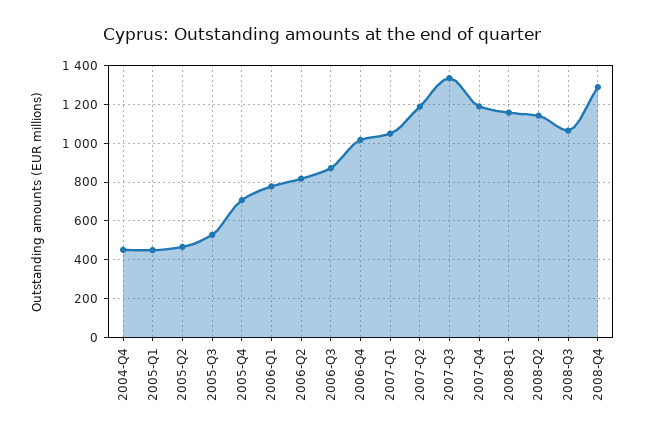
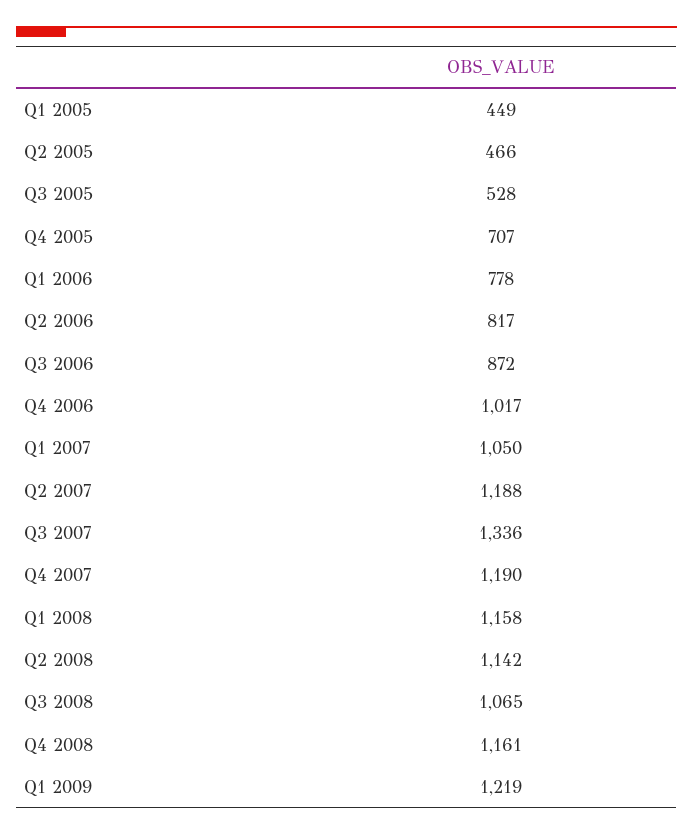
2004-Q4: 450 -> none
2008-Q4: 1300 -> 1161
Q1 2009: none -> 1219

